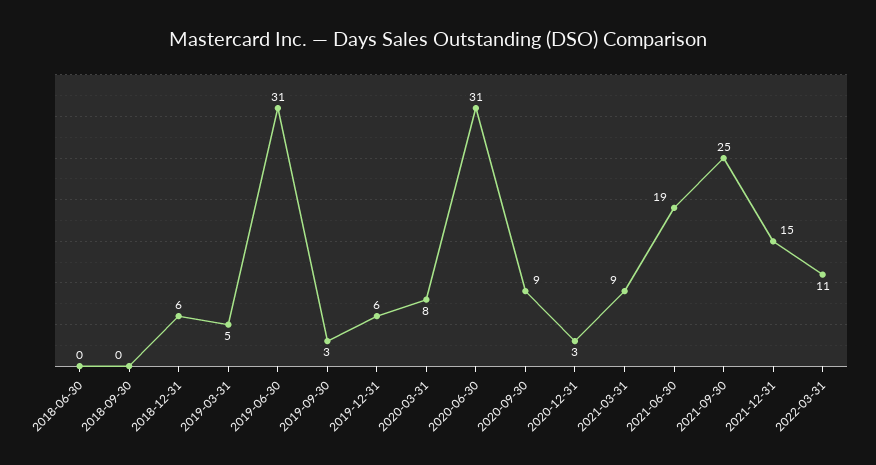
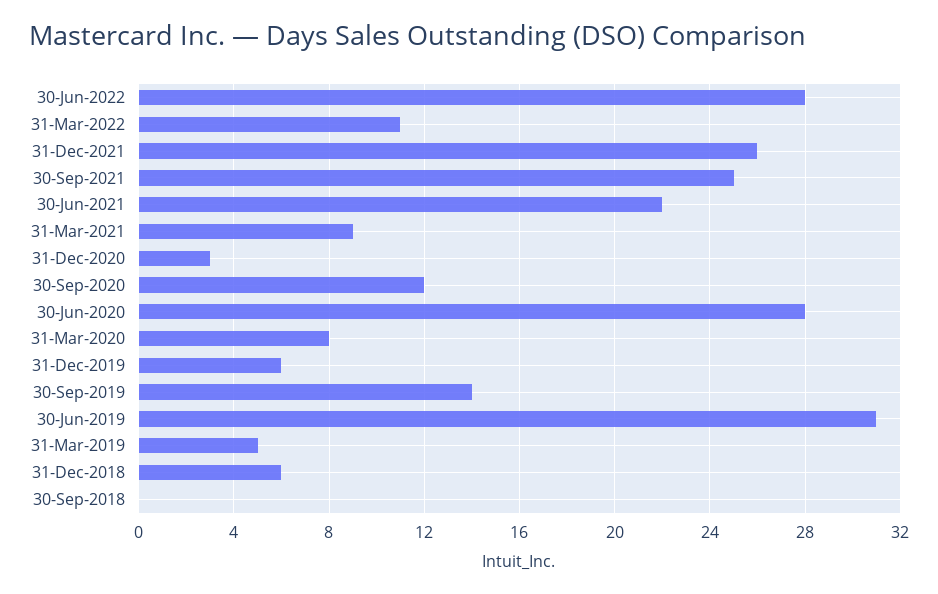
2018-06-30: 0 -> none
2019-09-30: 3 -> 14
2020-06-30: 31 -> 28
2020-09-30: 9 -> 12
2021-06-30: 19 -> 22
2021-12-31: 15 -> 26
30-Jun-2022: none -> 28

